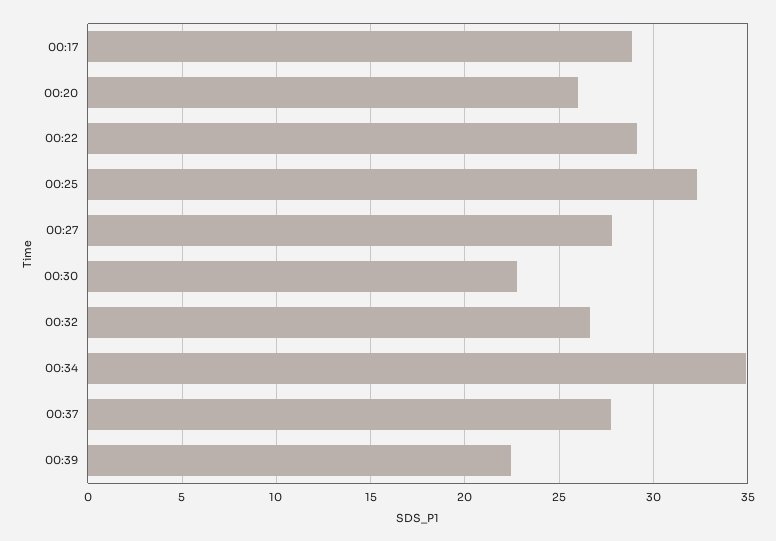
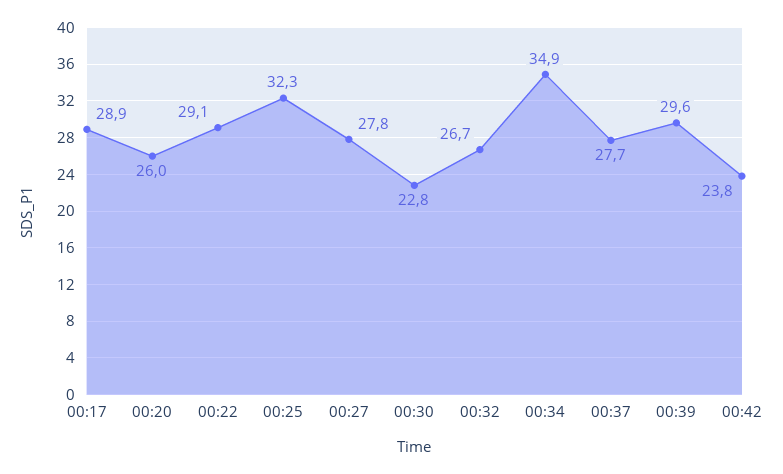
00:39: 22.5 -> 29.6
00:42: none -> 23.8

